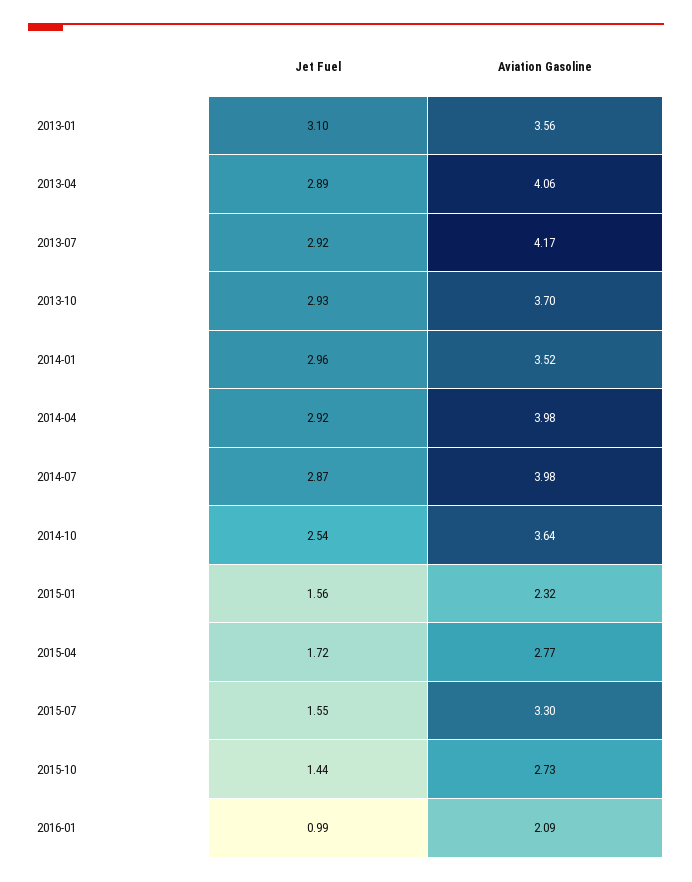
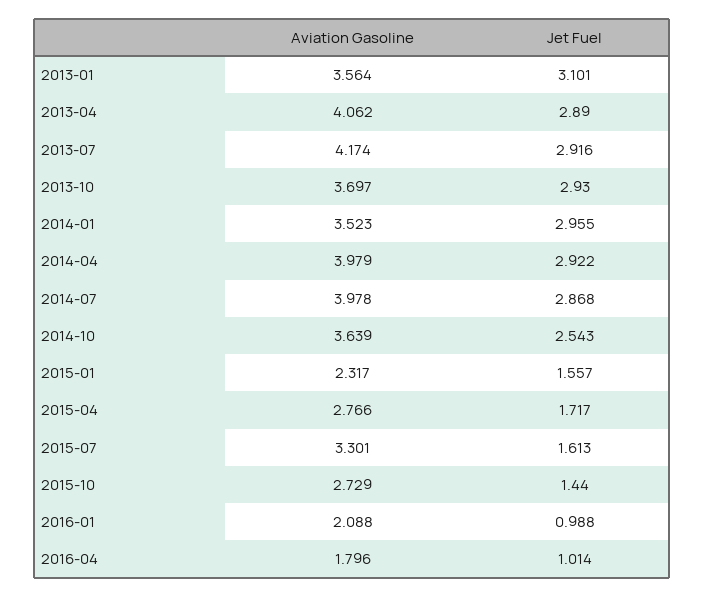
Jet Fuel, 2015-07: 1.55 -> 1.613
Aviation Gasoline, 2016-04: none -> 1.796
Jet Fuel, 2016-04: none -> 1.014

